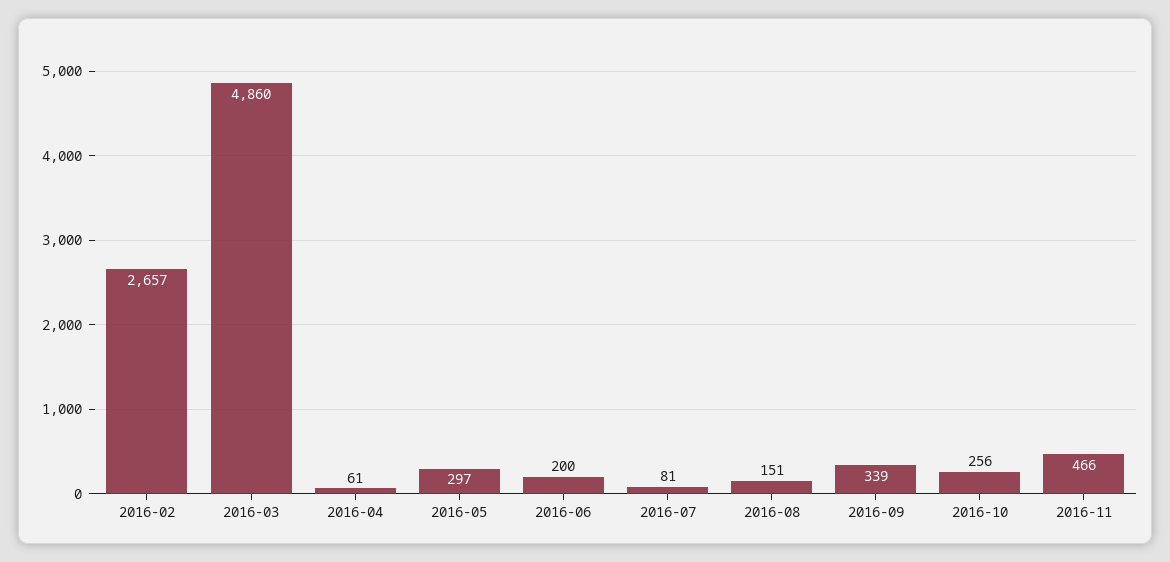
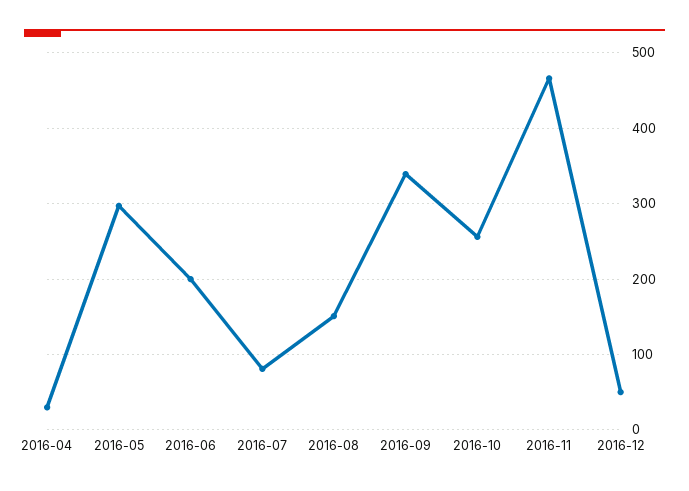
2016-02: 2657 -> none
2016-03: 4860 -> none
2016-04: 61 -> 30
2016-12: none -> 50

